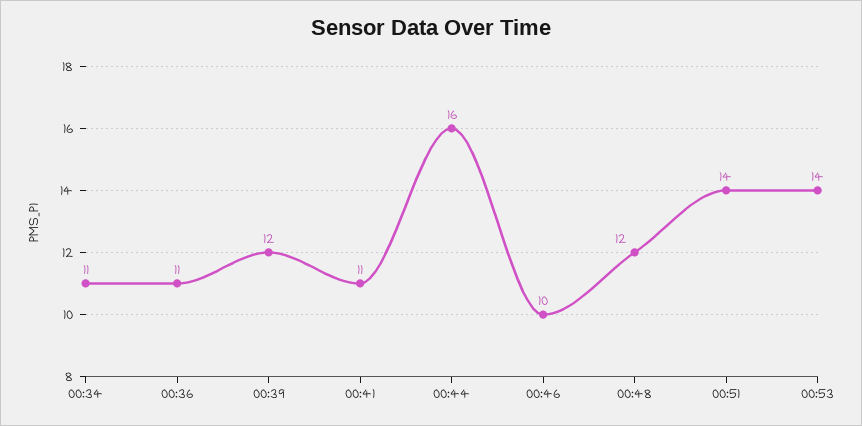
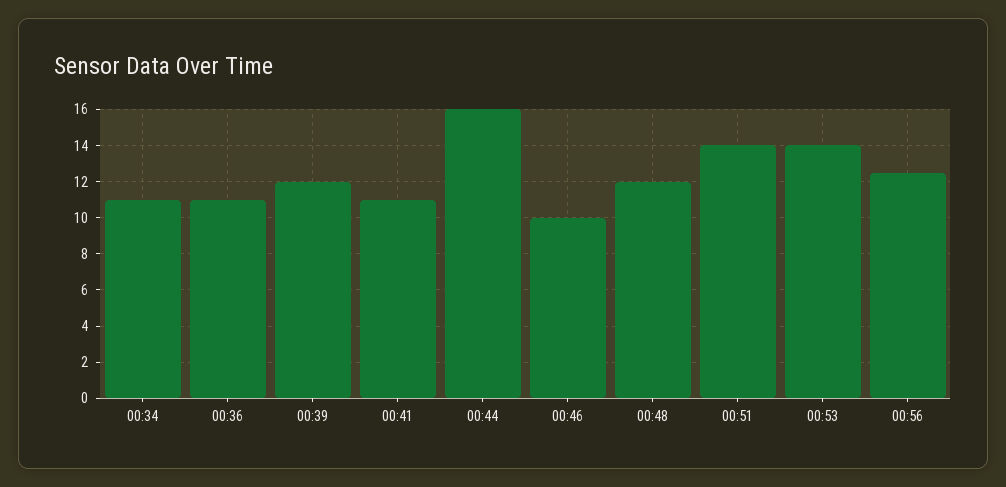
00:56: none -> 12.5

